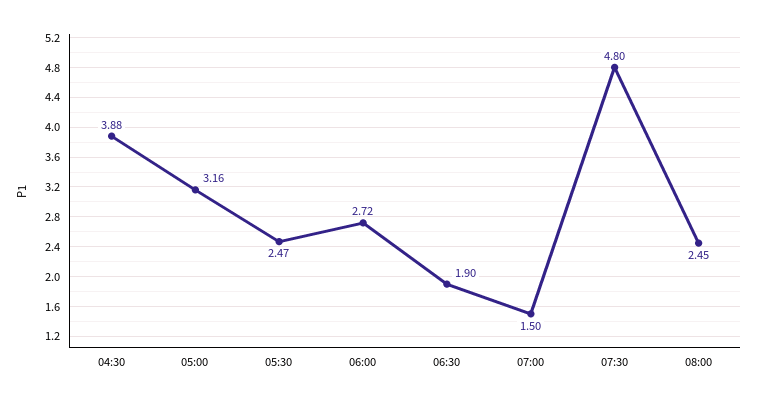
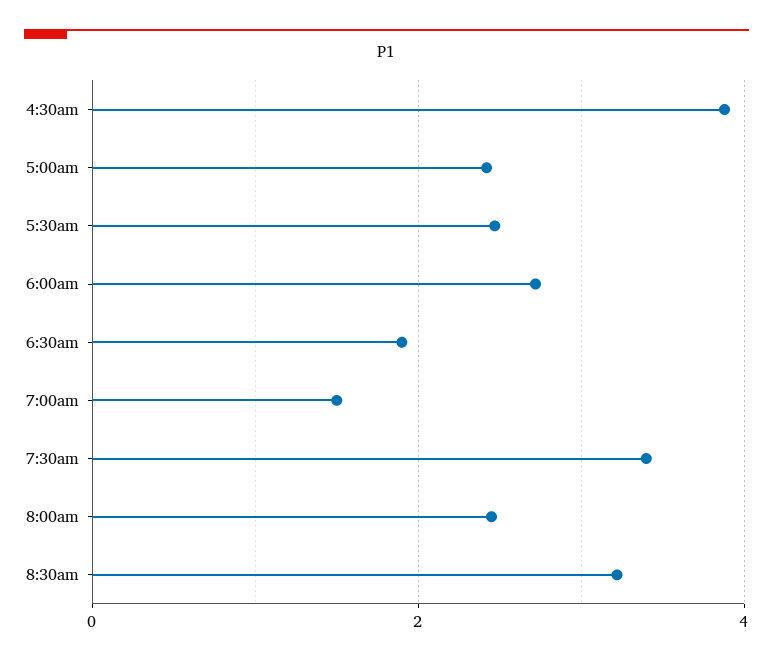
05:00: 3.16 -> 2.4
07:30: 4.8 -> 3.4
8:30am: none -> 3.2

